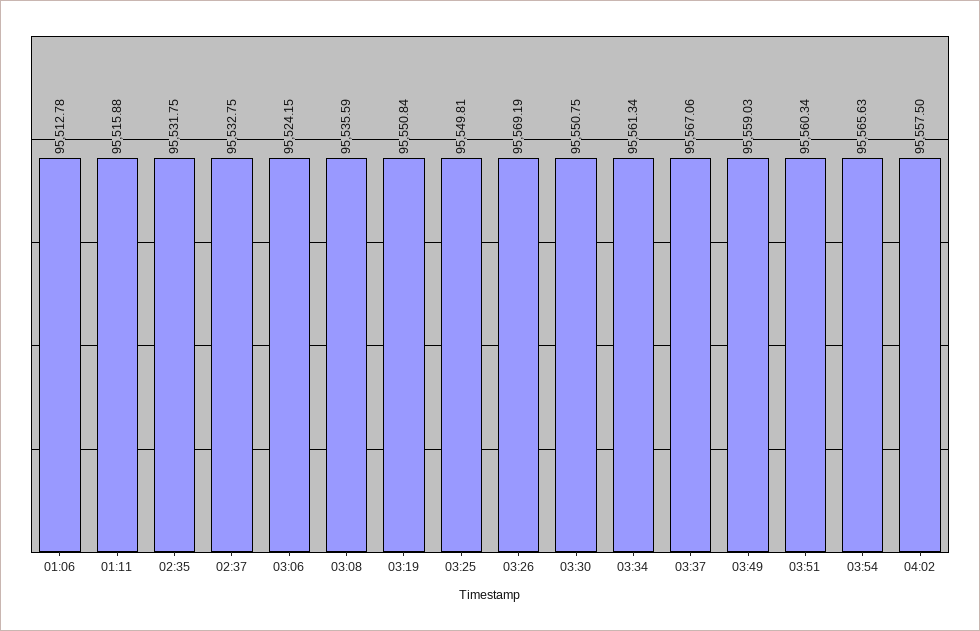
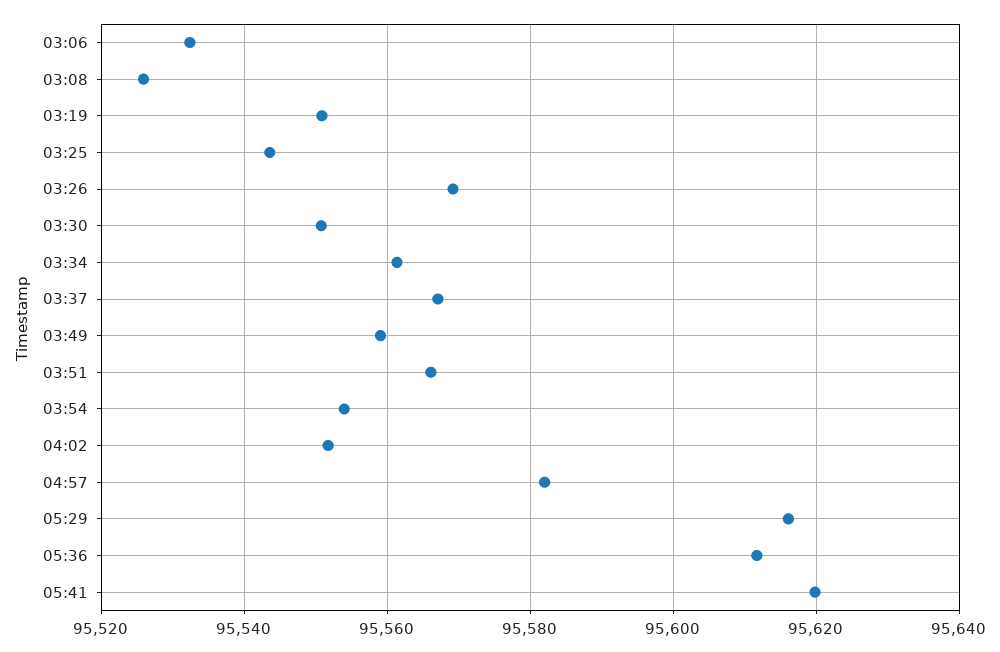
01:06: 95512.78 -> none
01:11: 95515.88 -> none
02:35: 95531.75 -> none
02:37: 95532.75 -> none
03:06: 95524.15 -> 95532
03:08: 95535.59 -> 95526
03:25: 95549.81 -> 95544
03:51: 95560.34 -> 95566
03:54: 95565.63 -> 95554
04:02: 95557.5 -> 95552
04:57: none -> 95582
05:29: none -> 95616
05:36: none -> 95612
05:41: none -> 95620

